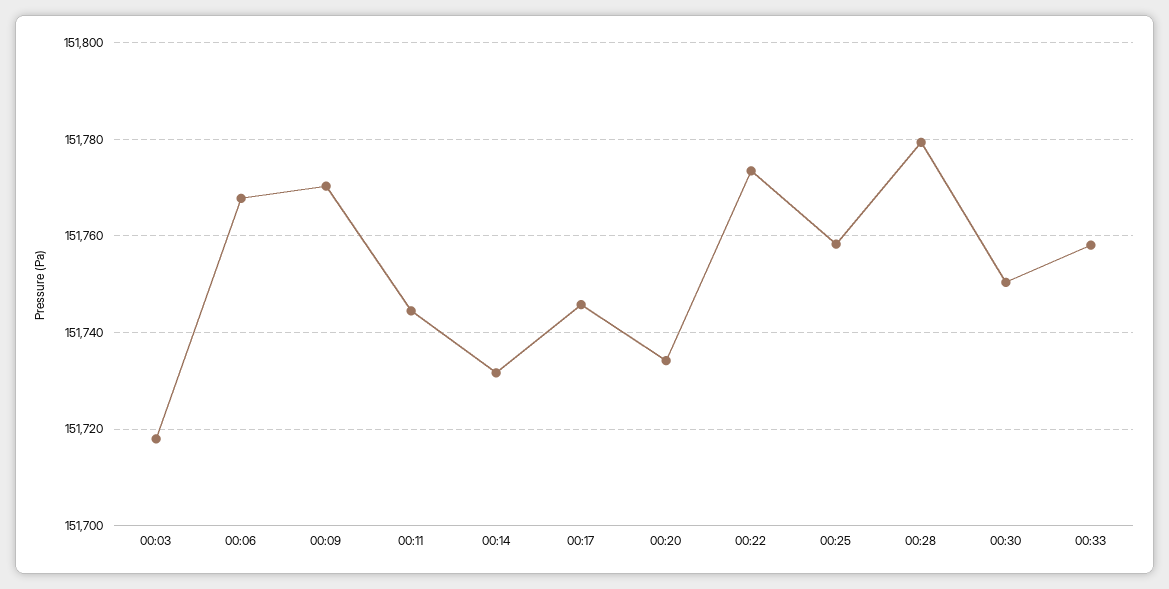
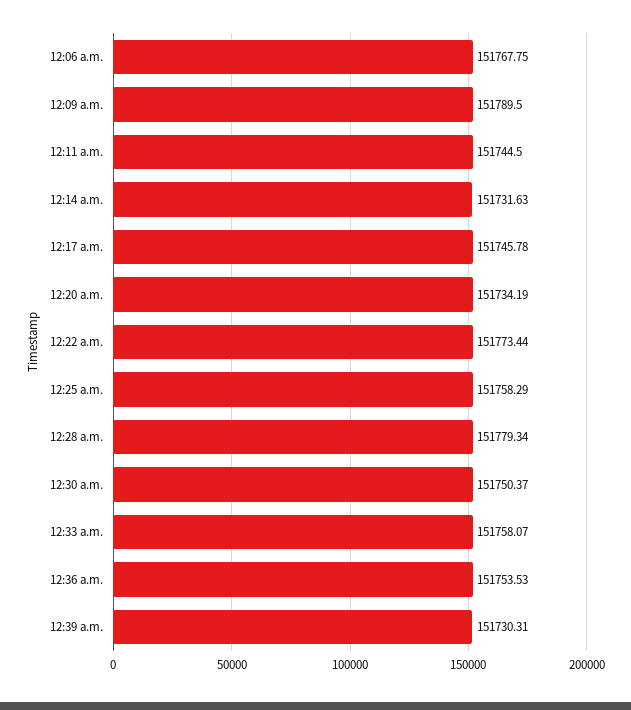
00:03: 151718 -> none
00:09: 151770 -> 151789.5
12:36 a.m.: none -> 151753.53
12:39 a.m.: none -> 151730.31

